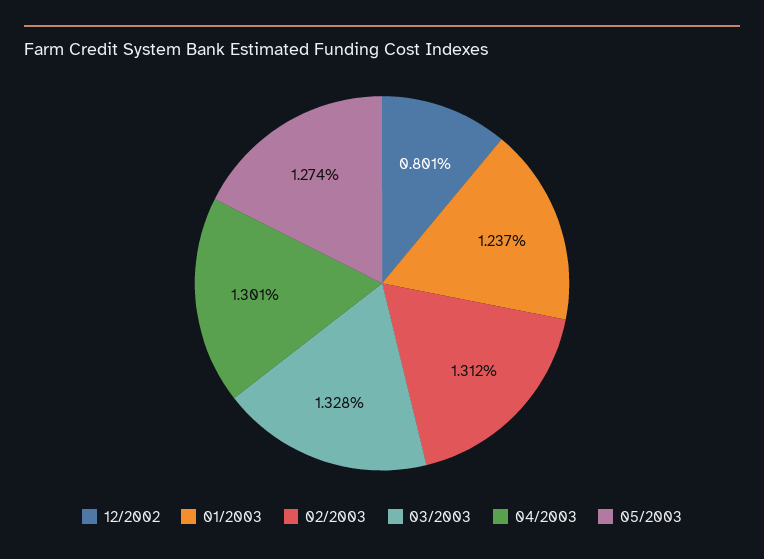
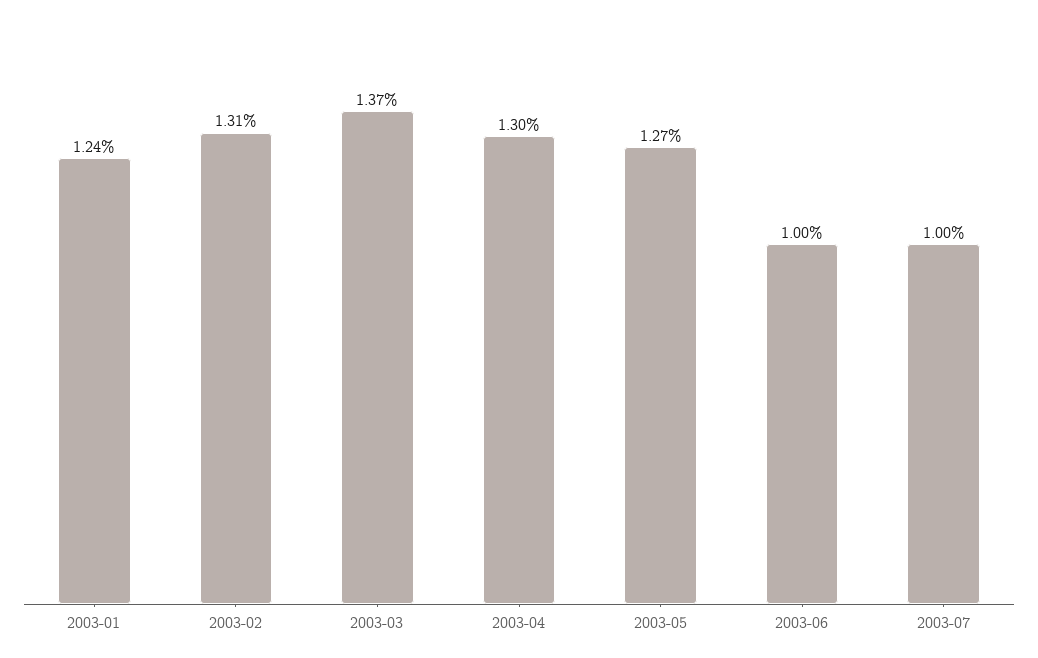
12/2002: 0.801 -> none
03/2003: 1.328 -> 1.37
2003-06: none -> 1
2003-07: none -> 1

